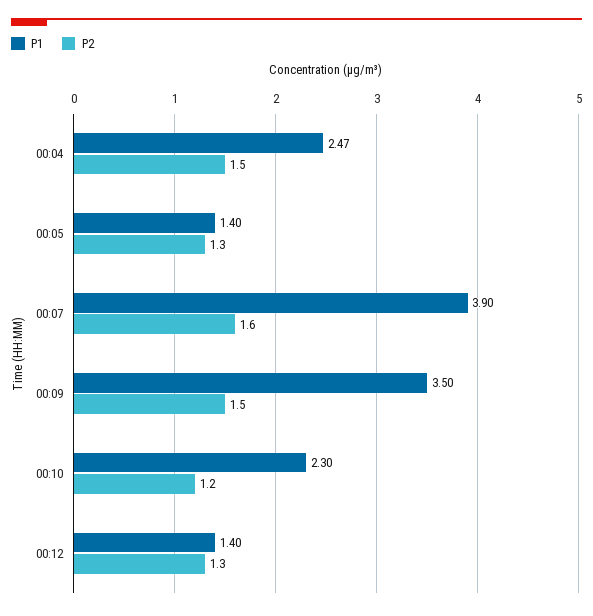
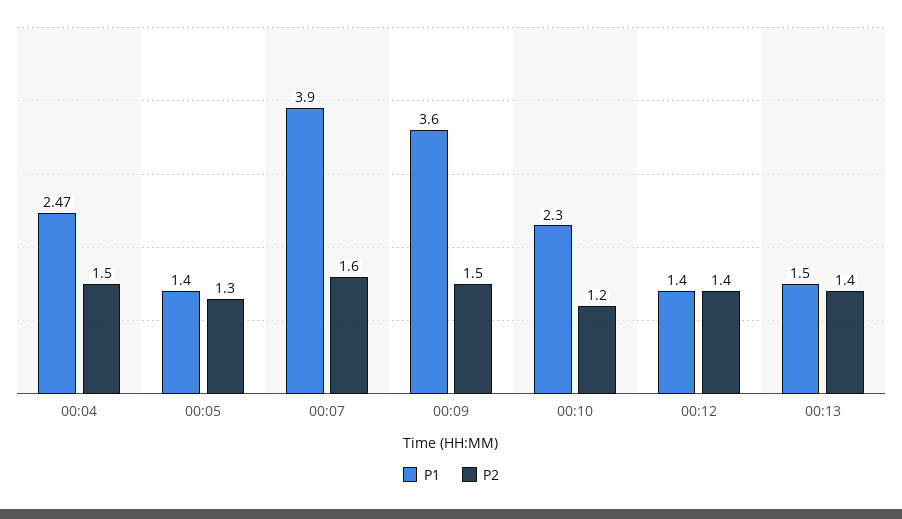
P1, 00:09: 3.5 -> 3.6
P2, 00:12: 1.3 -> 1.4
P1, 00:13: none -> 1.5
P2, 00:13: none -> 1.4

